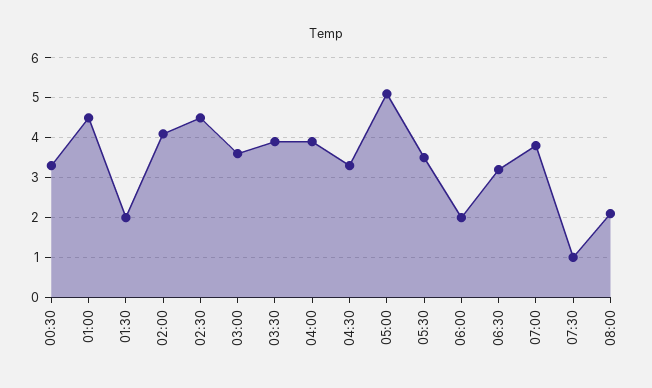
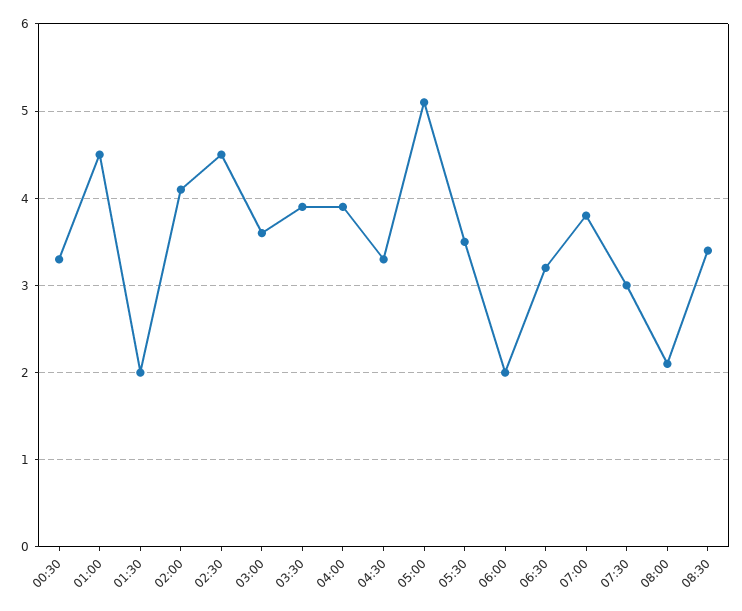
07:30: 1 -> 3
08:30: none -> 3.4

